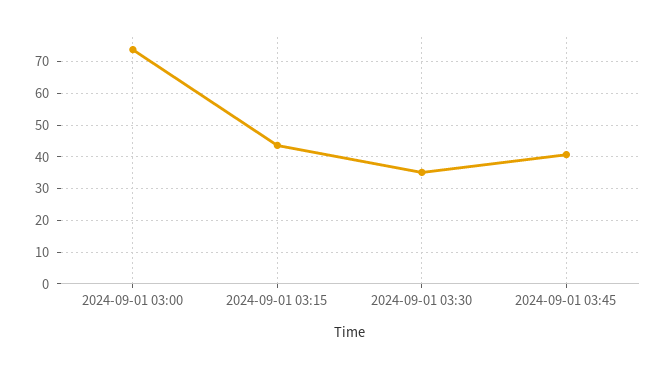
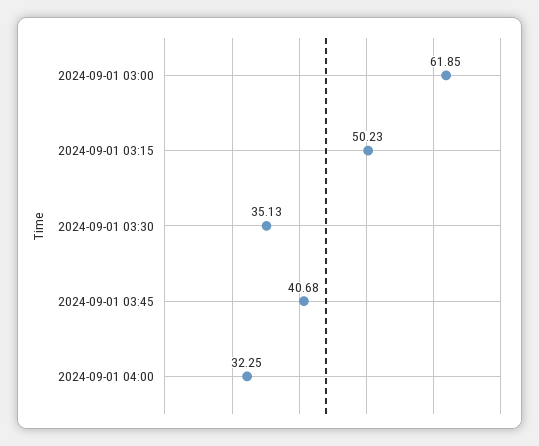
2024-09-01 03:00: 74 -> 61.85
2024-09-01 03:15: 44 -> 50.23
2024-09-01 04:00: none -> 32.25

